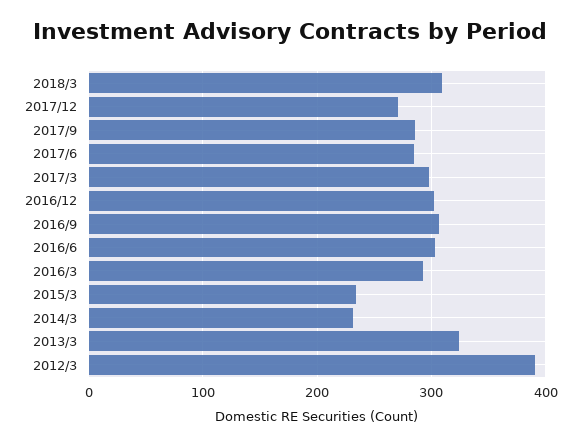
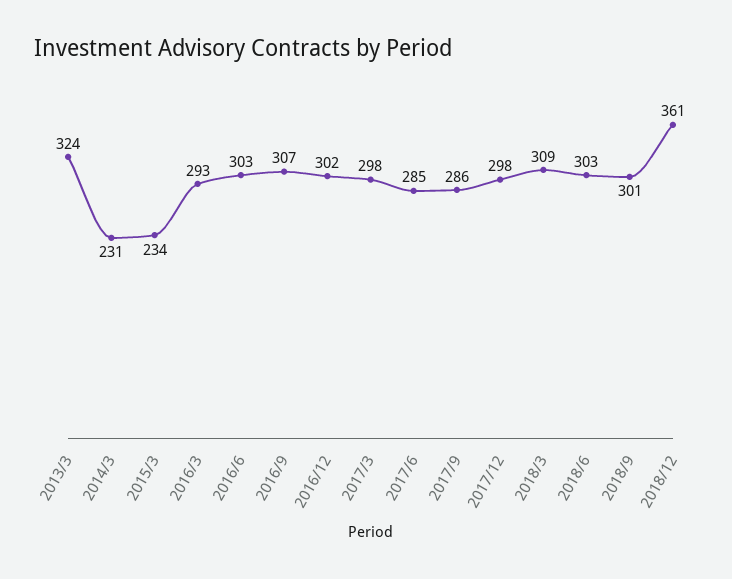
2017/12: 270 -> 298
2012/3: 390 -> none
2018/6: none -> 303
2018/9: none -> 301
2018/12: none -> 361

